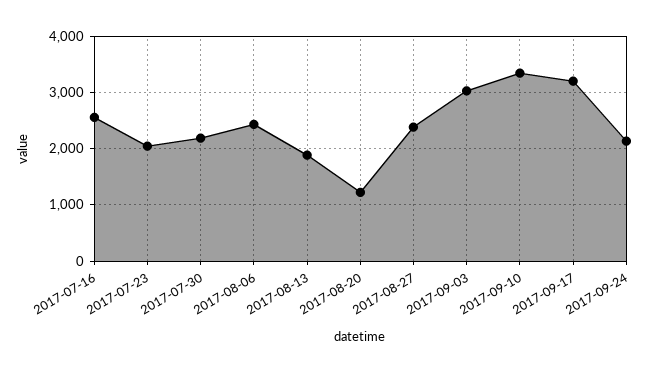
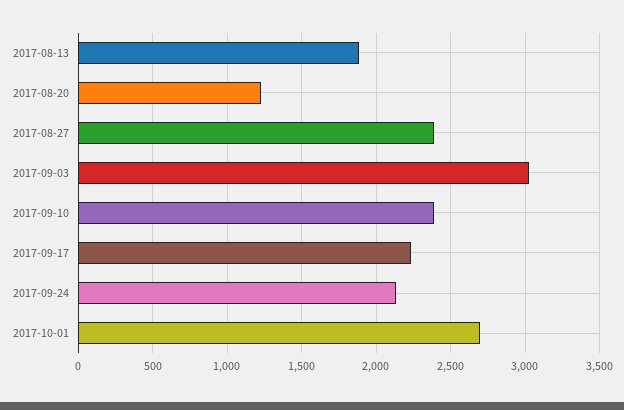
2017-07-16: 2600 -> none
2017-07-23: 2000 -> none
2017-07-30: 2200 -> none
2017-08-06: 2400 -> none
2017-09-10: 3400 -> 2400
2017-09-17: 3200 -> 2250
2017-10-01: none -> 2700

